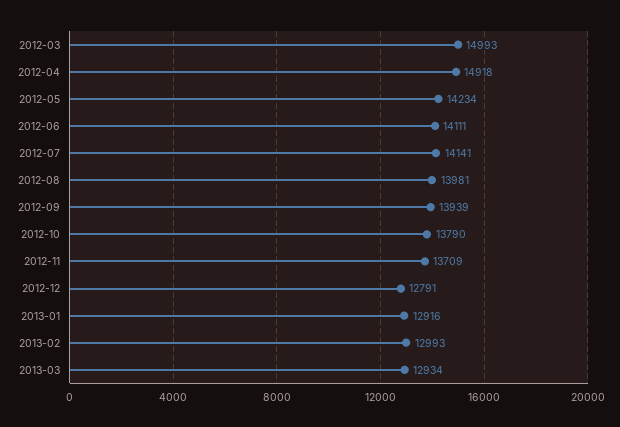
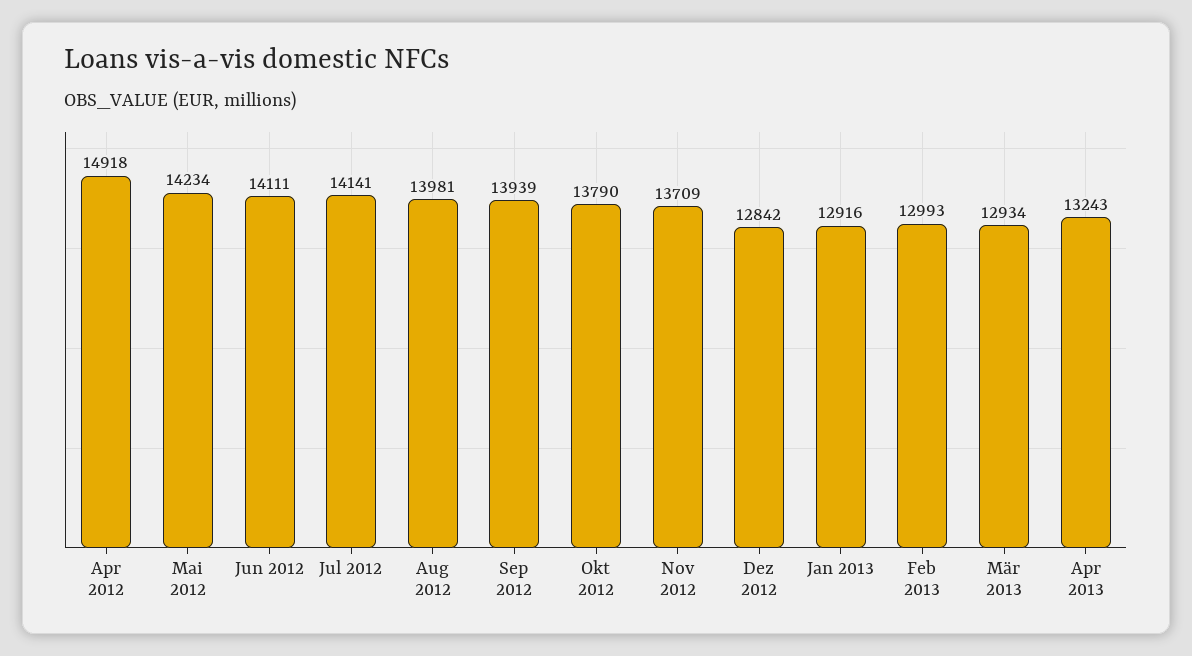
2012-03: 14993 -> none
2012-12: 12791 -> 12842
Apr 2013: none -> 13243

